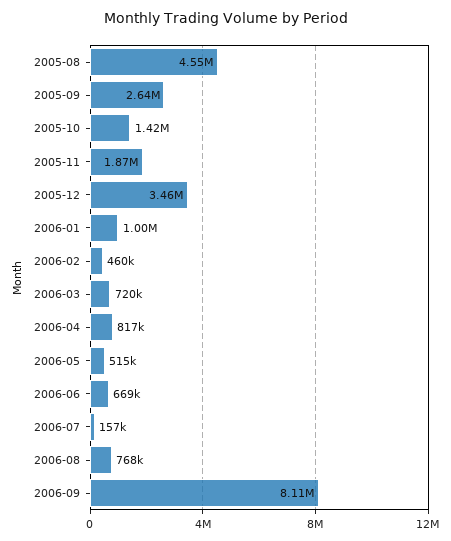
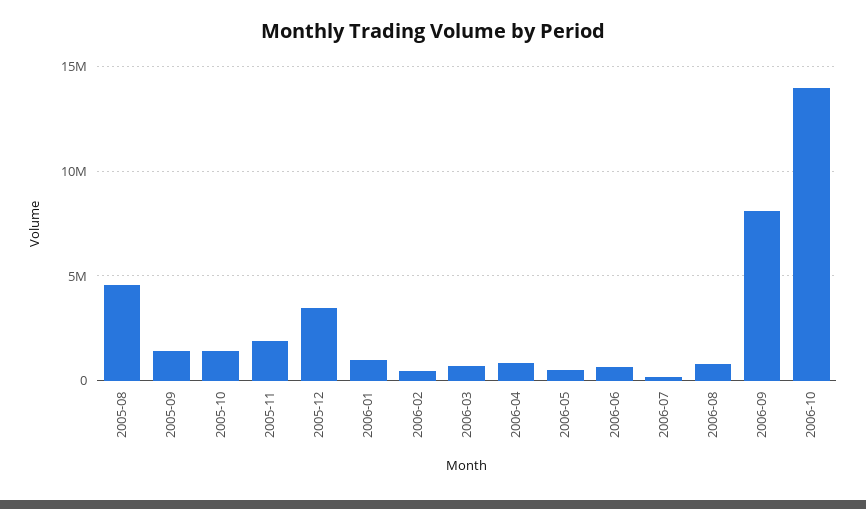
2005-09: 2640000 -> 1500000
2006-10: none -> 14000000

